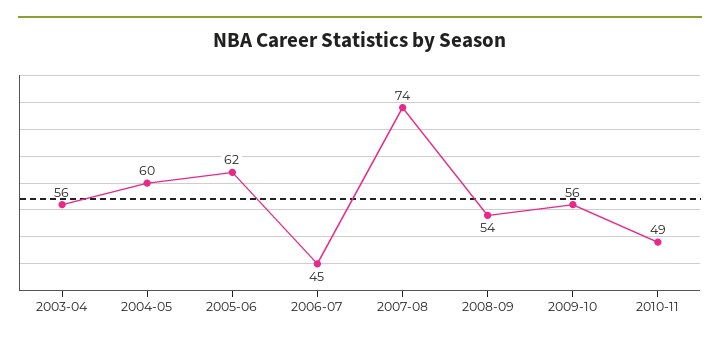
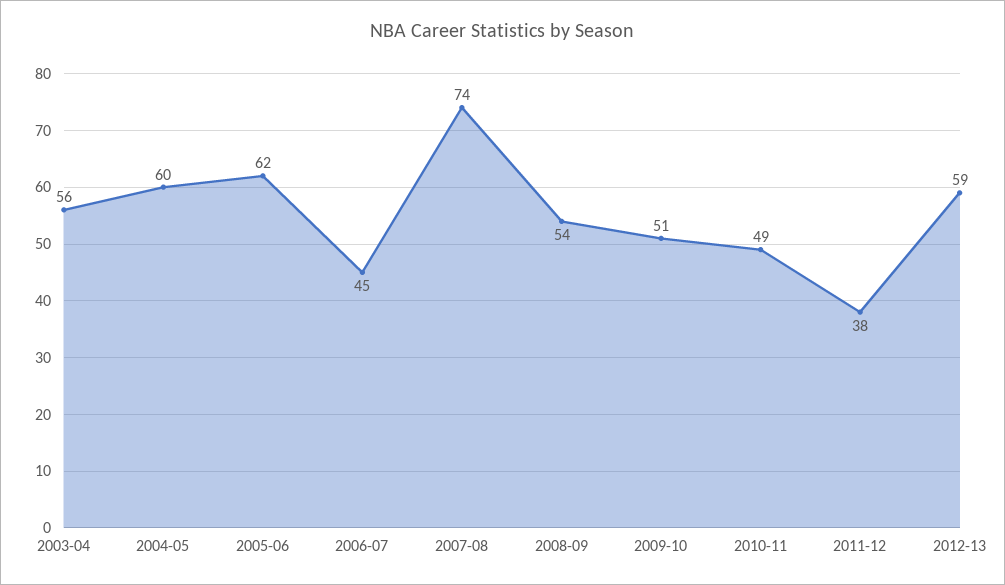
2009-10: 56 -> 51
2011-12: none -> 38
2012-13: none -> 59

